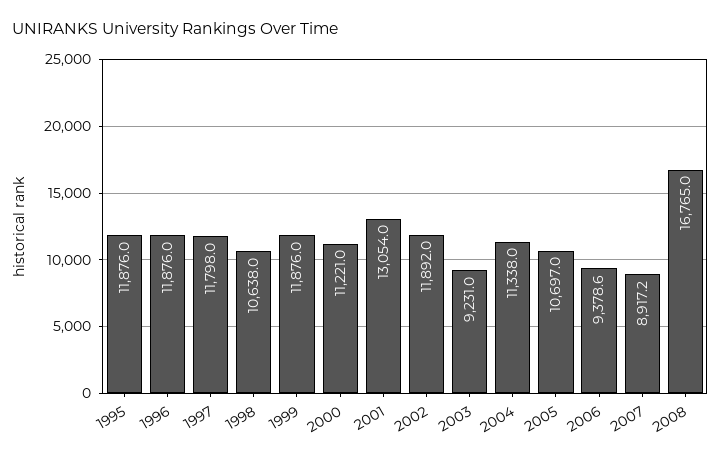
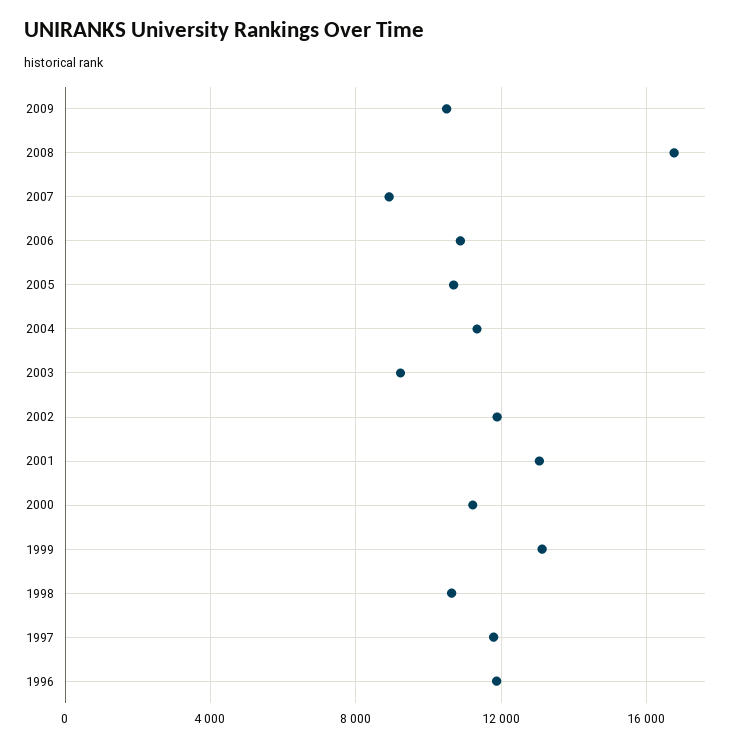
1995: 11876 -> none
1999: 11876 -> 13000
2006: 9378.6 -> 11000
2009: none -> 10500

